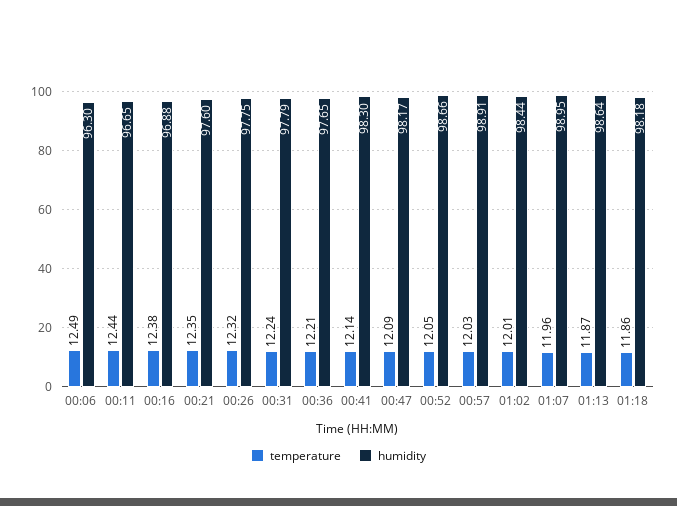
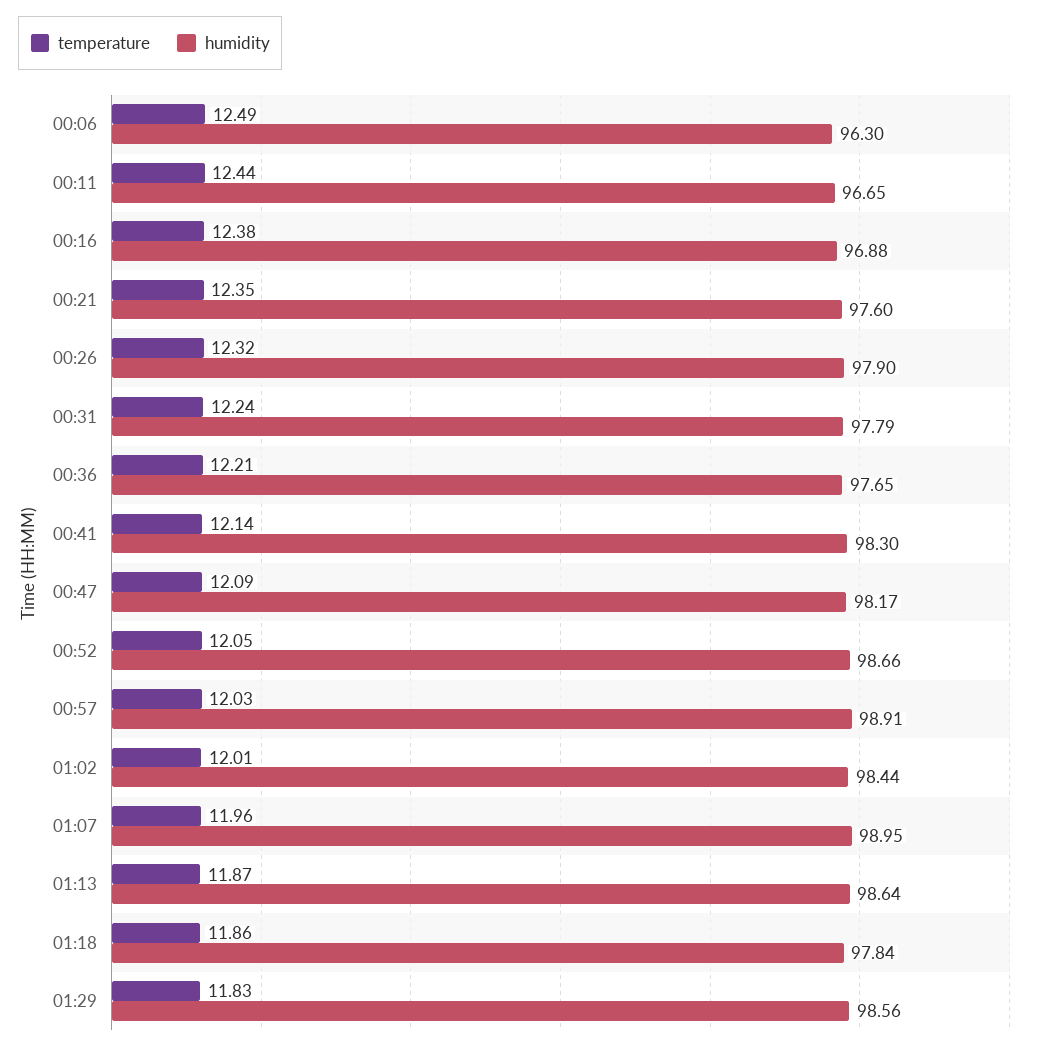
humidity, 00:26: 97.75 -> 97.9
humidity, 01:18: 98.18 -> 97.84
temperature, 01:29: none -> 11.83
humidity, 01:29: none -> 98.56

